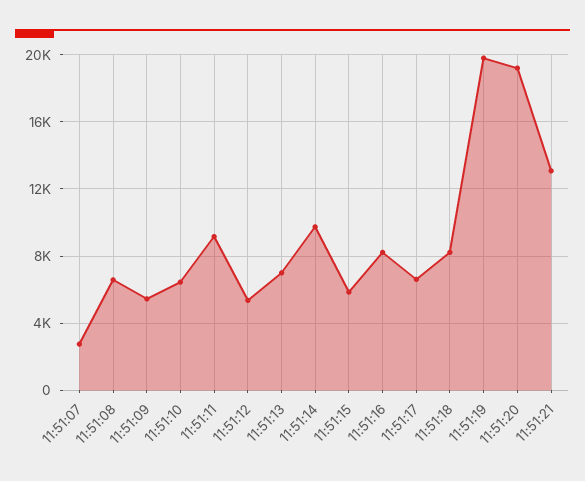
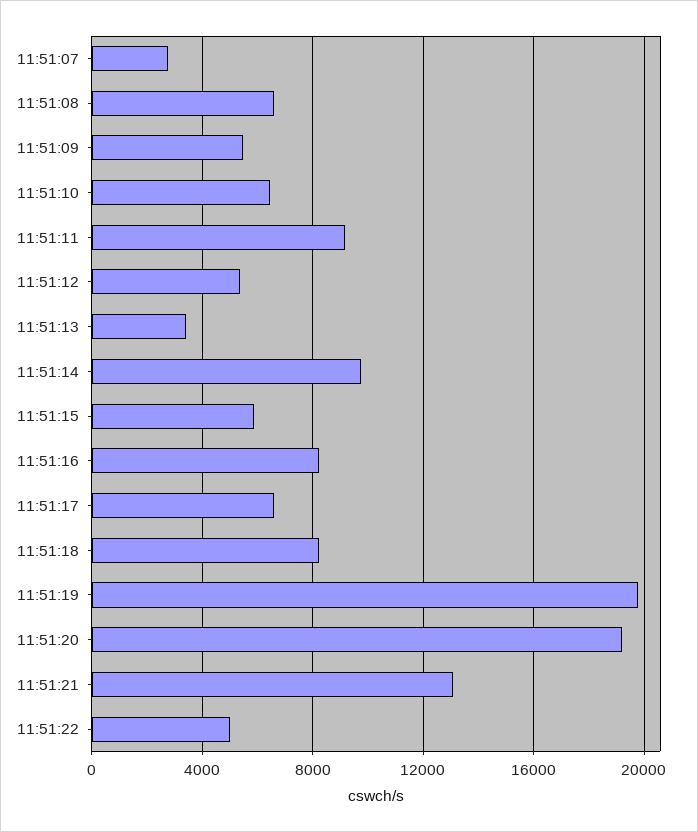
11:51:13: 7000 -> 3500
11:51:22: none -> 5000

